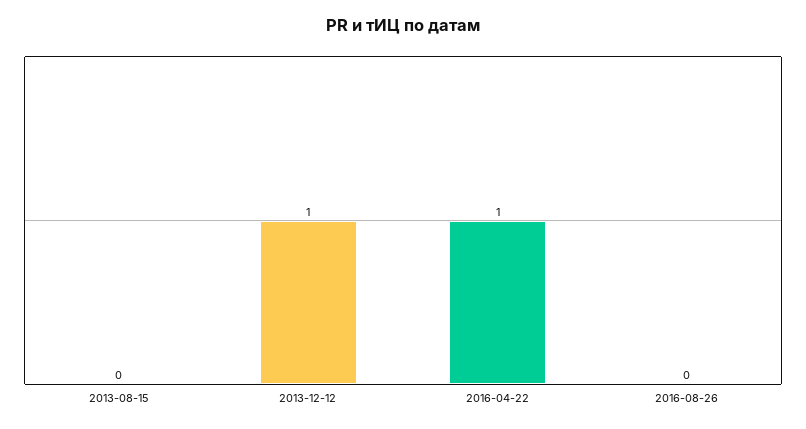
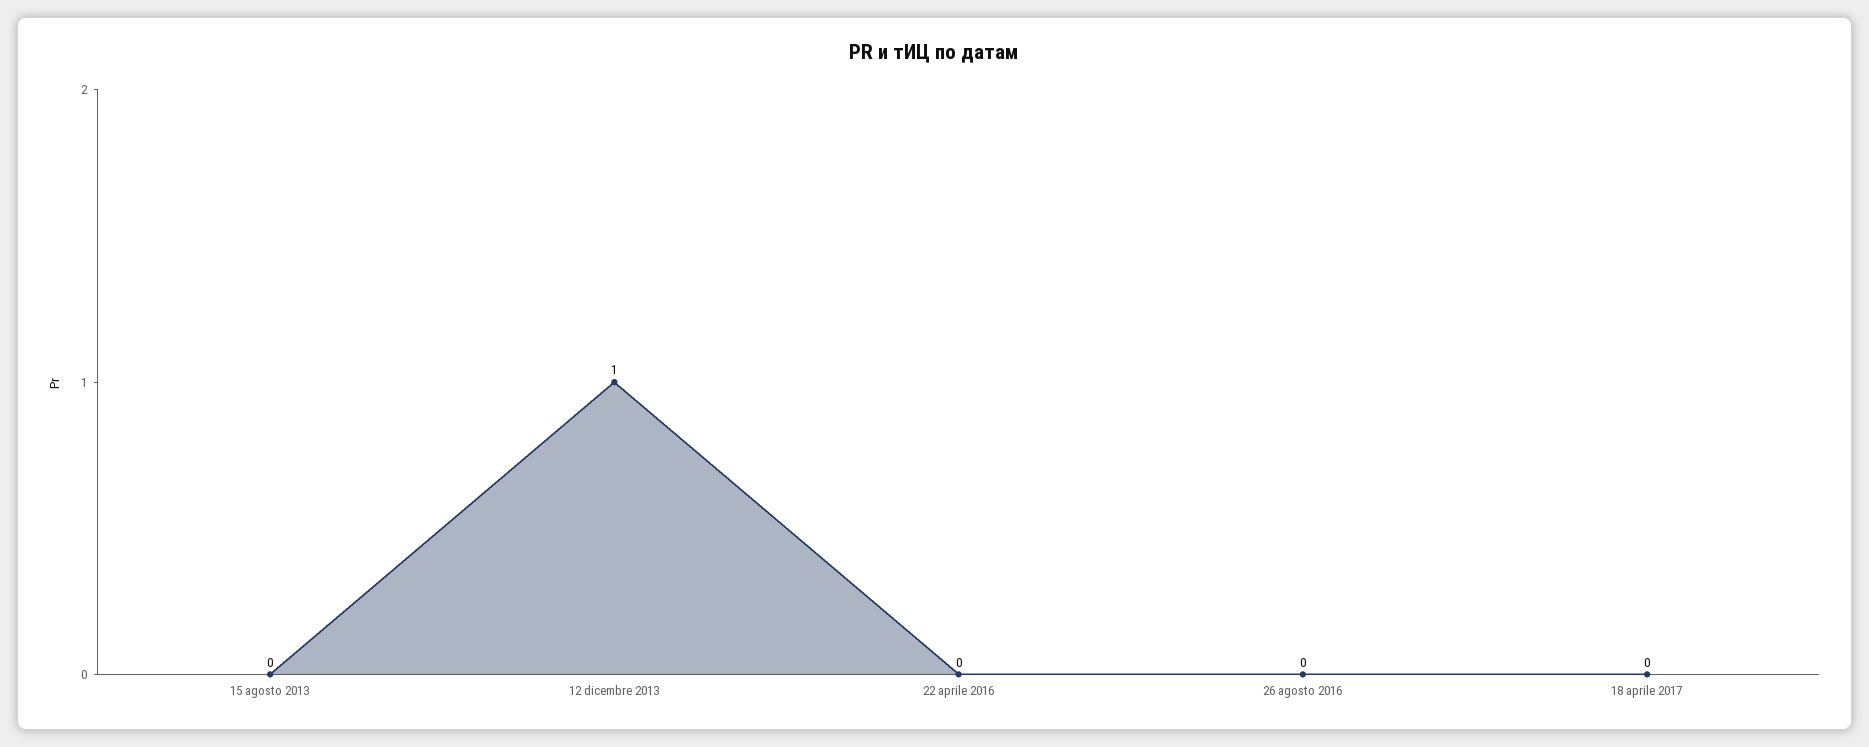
2016-04-22: 1 -> 0
18 aprile 2017: none -> 0

